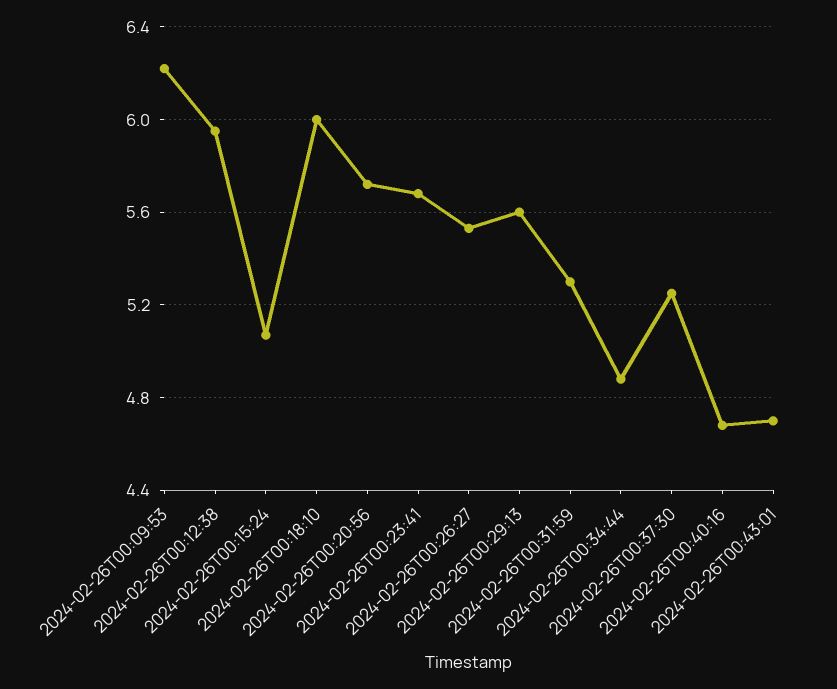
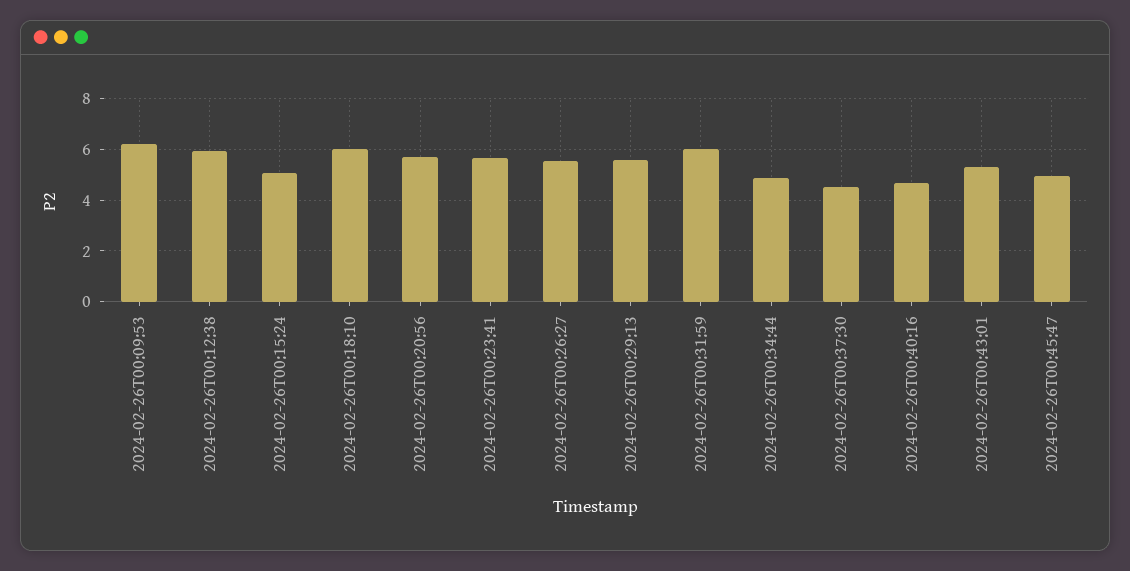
2024-02-26T00:31:59: 5.3 -> 6
2024-02-26T00:37:30: 5.25 -> 4.5
2024-02-26T00:43:01: 4.7 -> 5.25
2024-02-26T00:45:47: none -> 5

